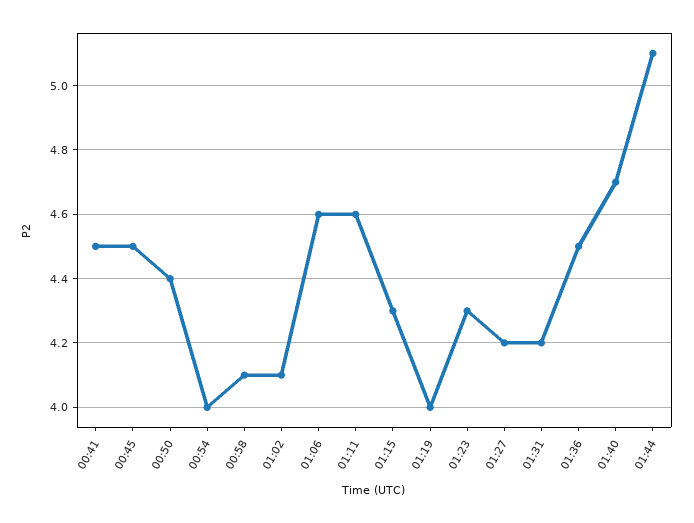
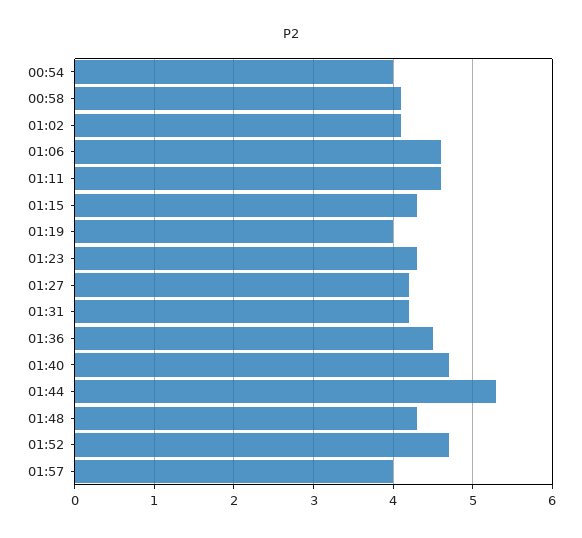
00:41: 4.5 -> none
00:45: 4.5 -> none
00:50: 4.4 -> none
01:44: 5.1 -> 5.3
01:48: none -> 4.3
01:52: none -> 4.7
01:57: none -> 4

